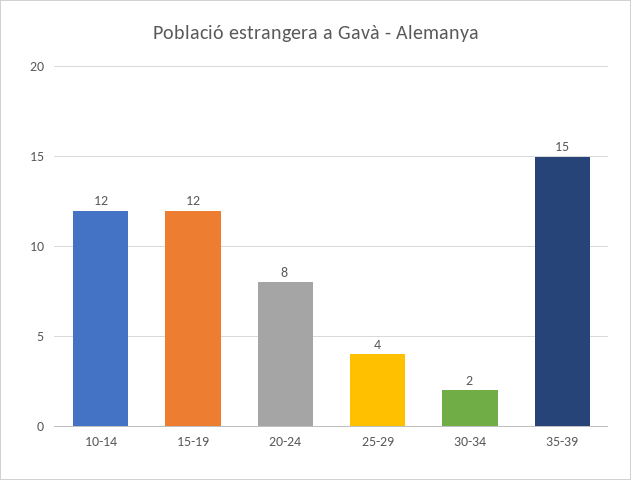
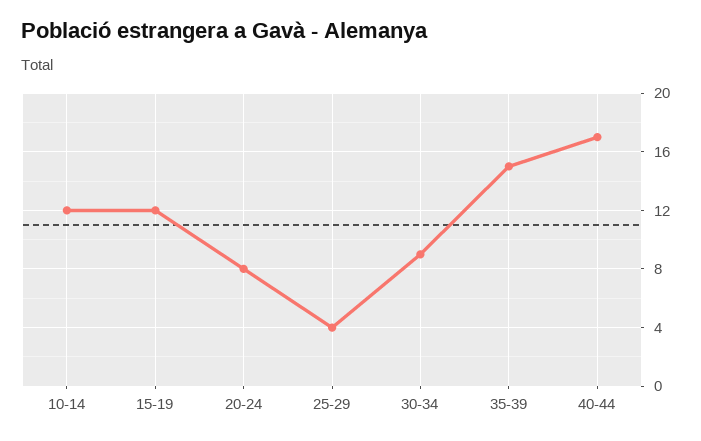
30-34: 2 -> 9
40-44: none -> 17

